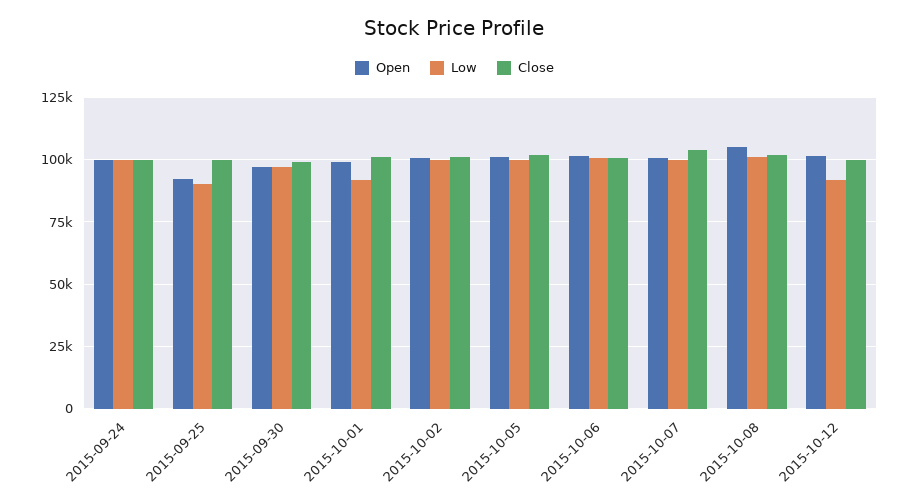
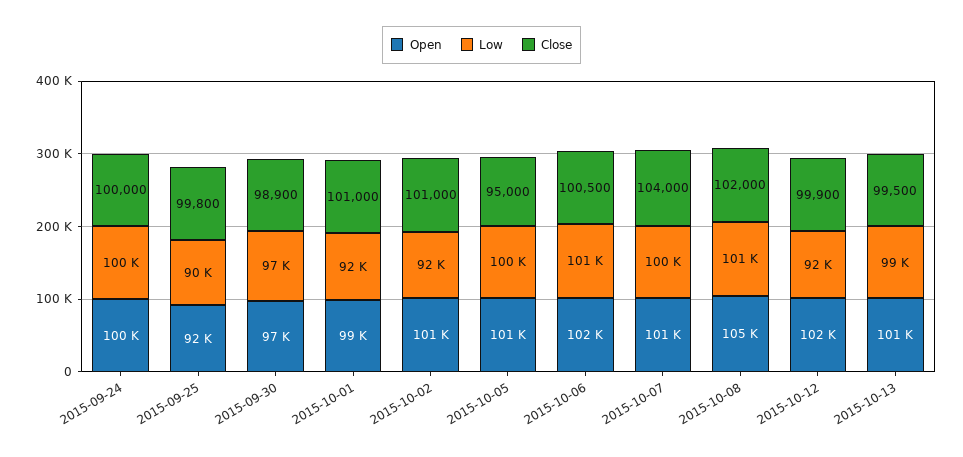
Low, 2015-10-02: 100000 -> 92000
Close, 2015-10-05: 102500 -> 95000
Open, 2015-10-13: none -> 101000
Low, 2015-10-13: none -> 99000
Close, 2015-10-13: none -> 99500

